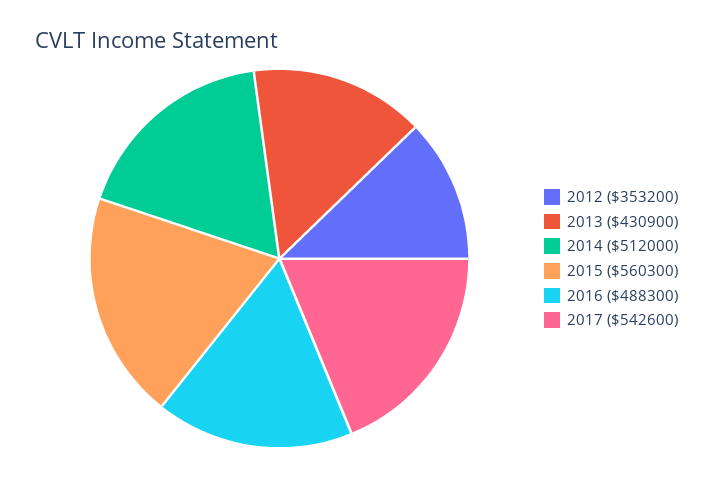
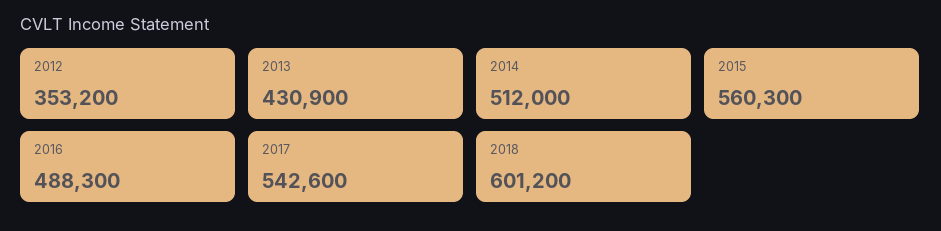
2018: none -> 601200

